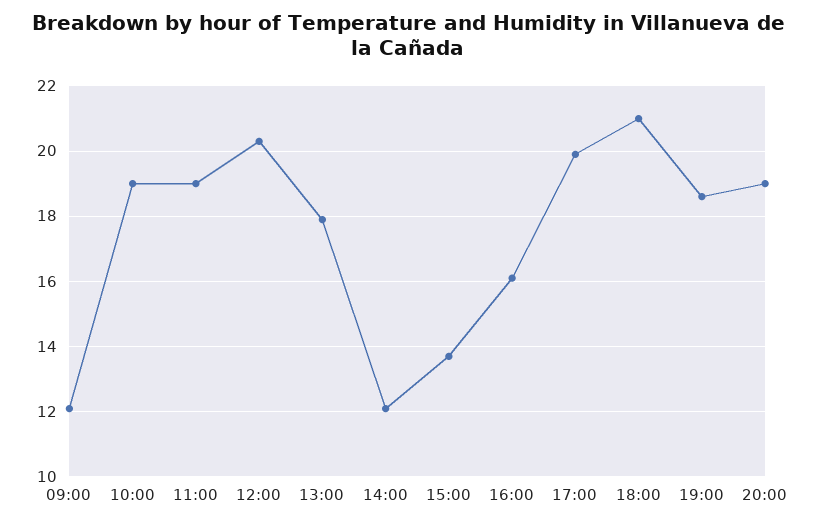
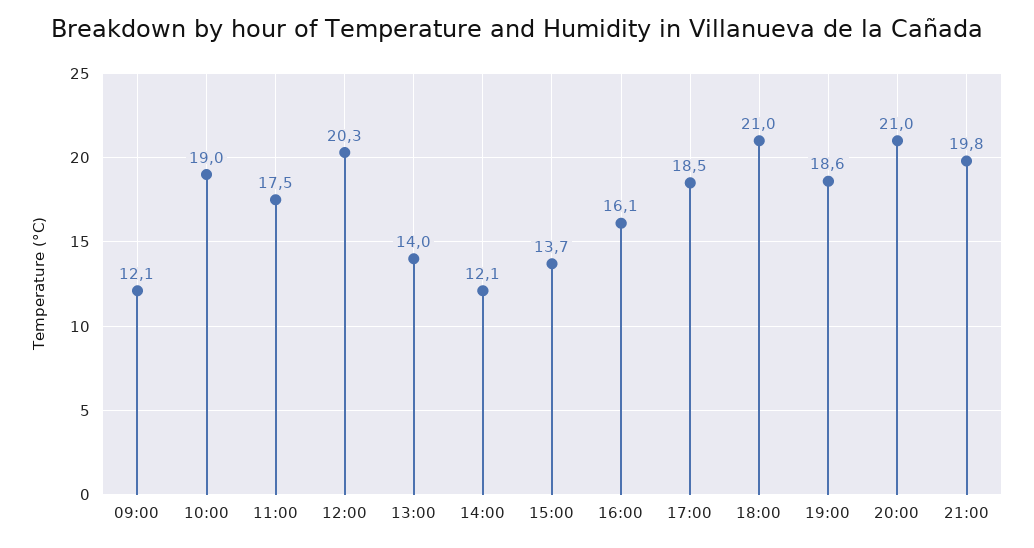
11:00: 19 -> 17.5
13:00: 18 -> 14
17:00: 20 -> 18.5
20:00: 19 -> 21
21:00: none -> 19.8

